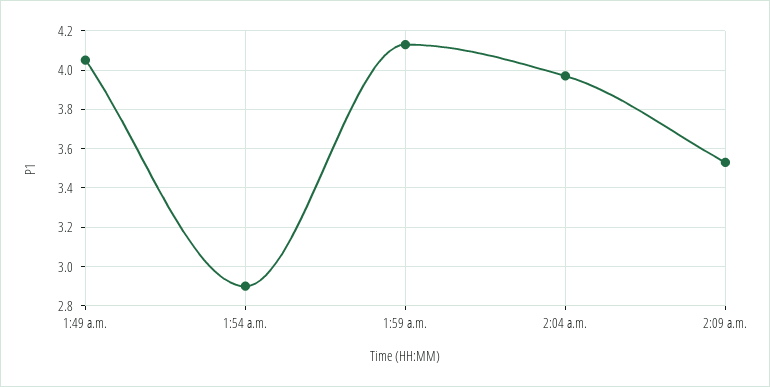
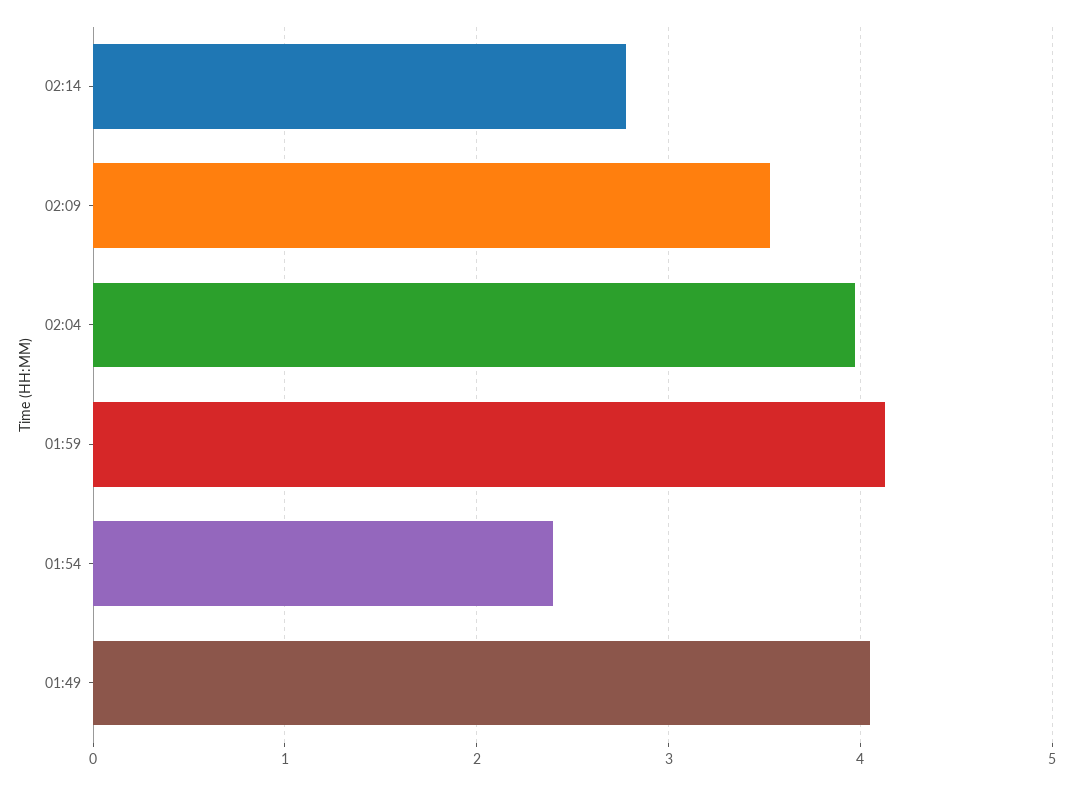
1:54 a.m.: 2.9 -> 2.4
02:14: none -> 2.8

